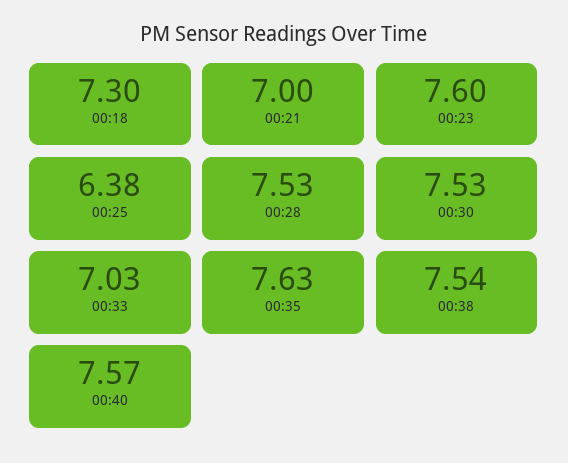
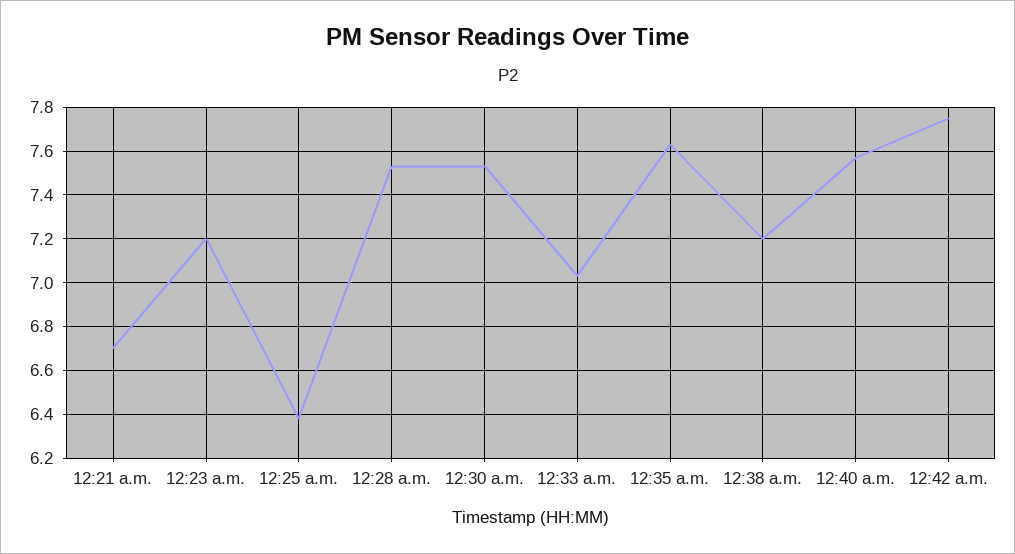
00:18: 7.3 -> none
00:21: 7 -> 6.7
00:23: 7.6 -> 7.2
00:38: 7.54 -> 7.2
12:42 a.m.: none -> 7.75

